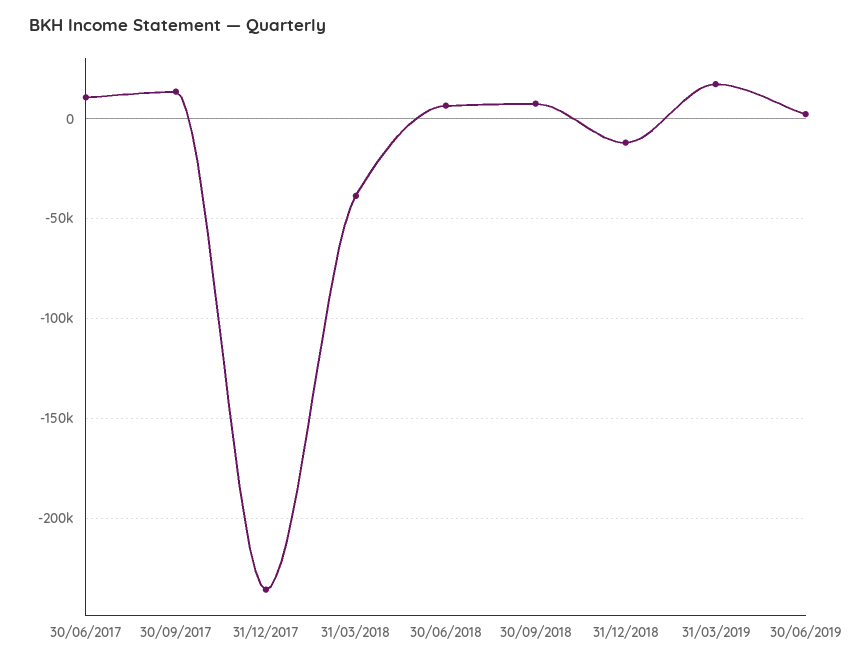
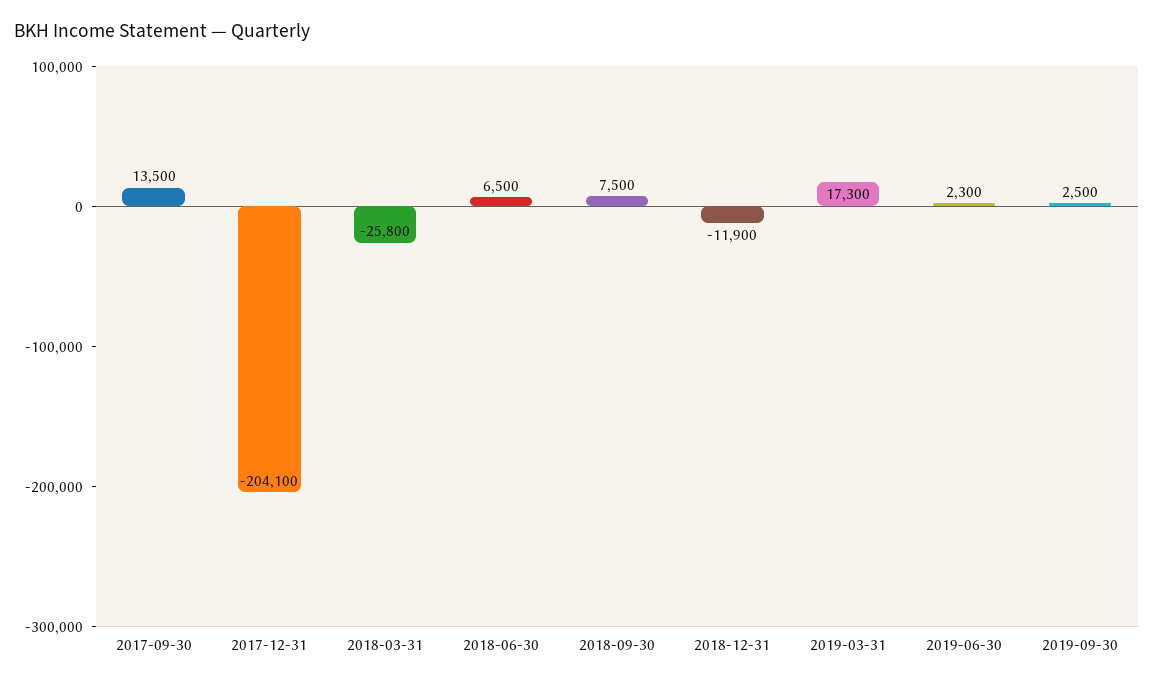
30/06/2017: 10000 -> none
31/12/2017: -235000 -> -204100
31/03/2018: -40000 -> -25800
2019-09-30: none -> 2500

